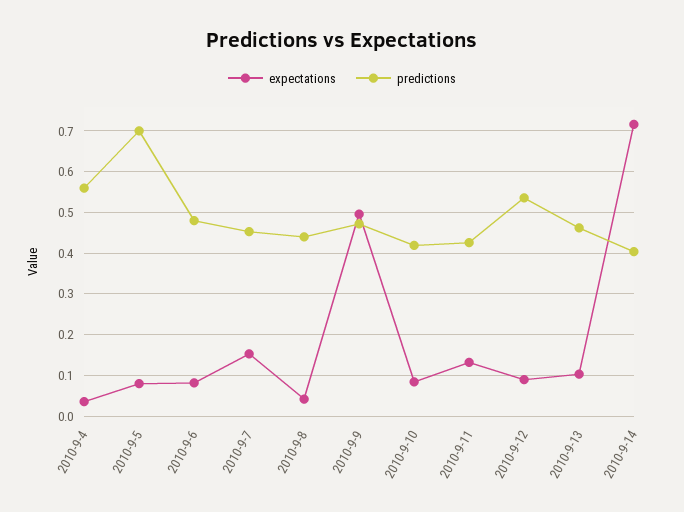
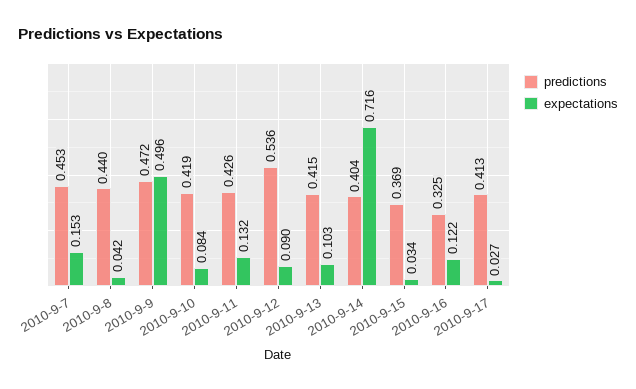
expectations, 2010-9-4: 0.04 -> none
predictions, 2010-9-4: 0.56 -> none
expectations, 2010-9-5: 0.08 -> none
predictions, 2010-9-5: 0.7 -> none
expectations, 2010-9-6: 0.08 -> none
predictions, 2010-9-6: 0.48 -> none
predictions, 2010-9-13: 0.46 -> 0.415
predictions, 2010-9-15: none -> 0.369
expectations, 2010-9-15: none -> 0.034
predictions, 2010-9-16: none -> 0.325
expectations, 2010-9-16: none -> 0.122
predictions, 2010-9-17: none -> 0.413
expectations, 2010-9-17: none -> 0.027

